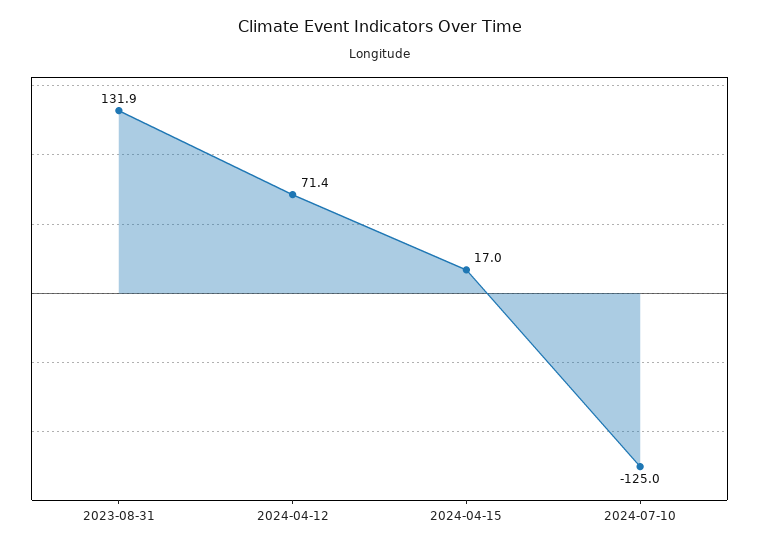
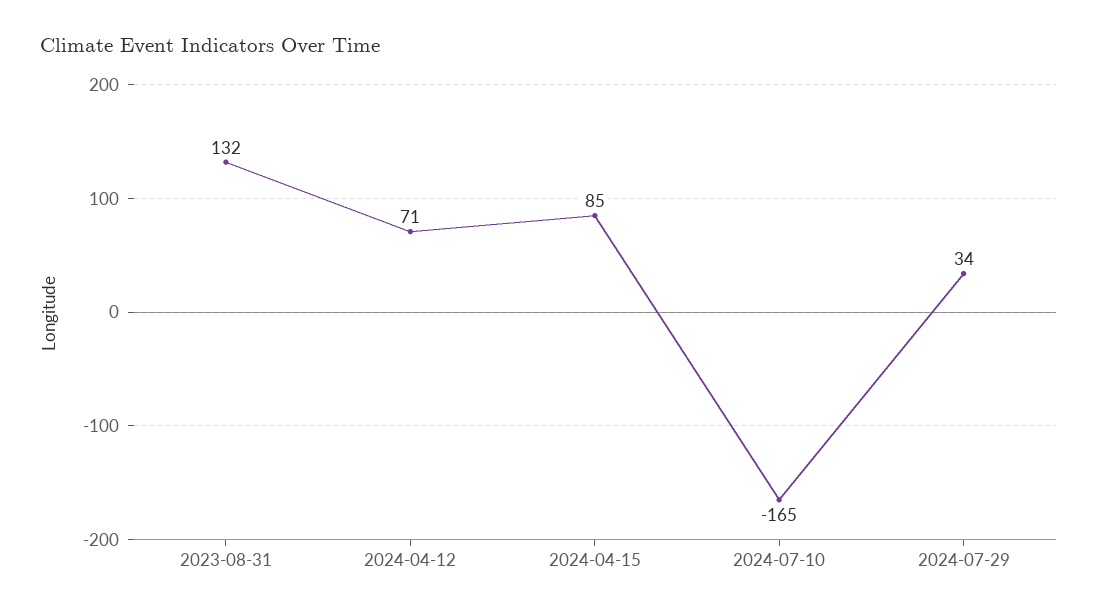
2024-04-15: 17 -> 85
2024-07-10: -125 -> -165
2024-07-29: none -> 34

